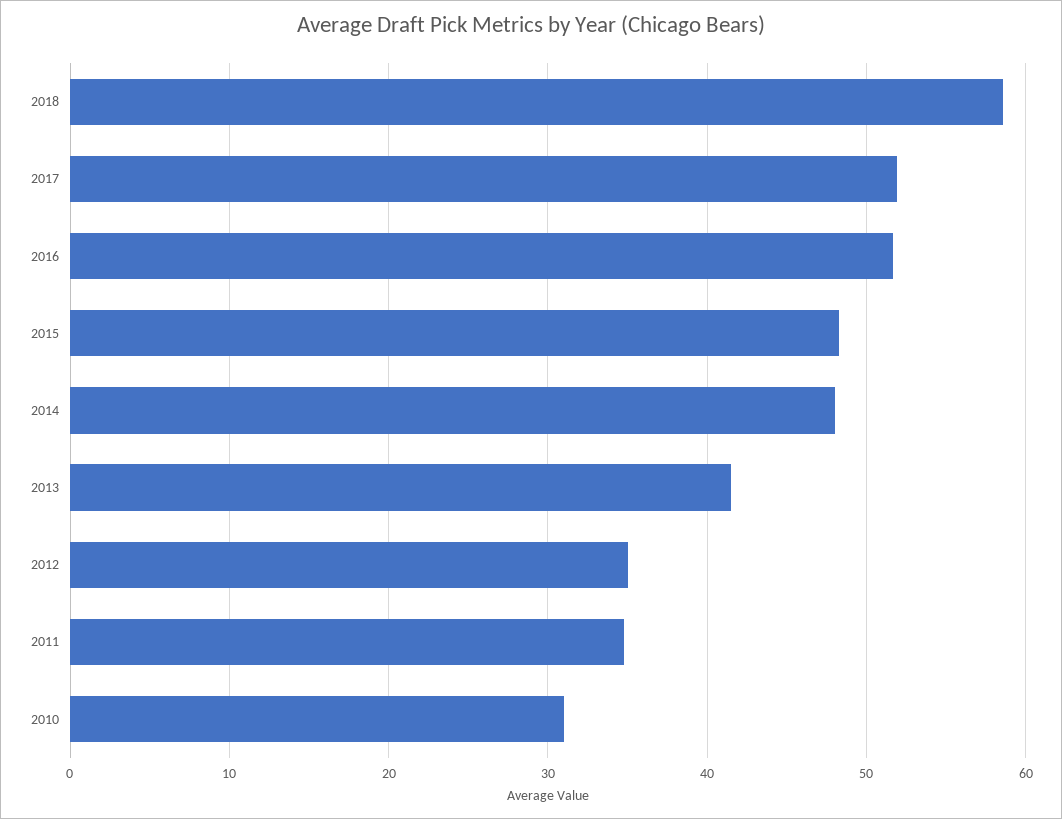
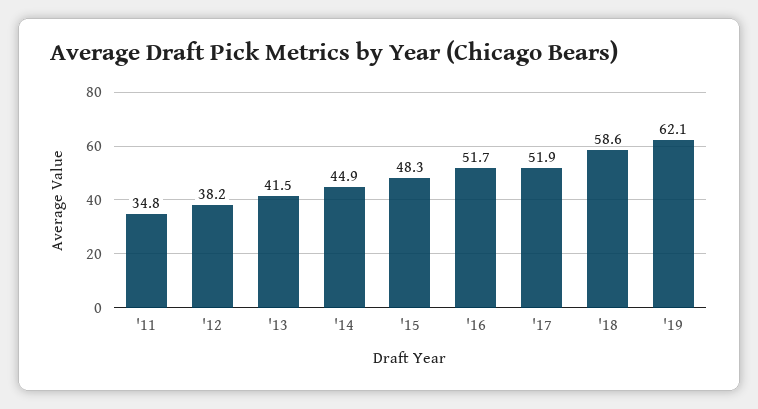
2014: 48 -> 44.9
2012: 35 -> 38.2
2010: 31 -> none
'19: none -> 62.1

